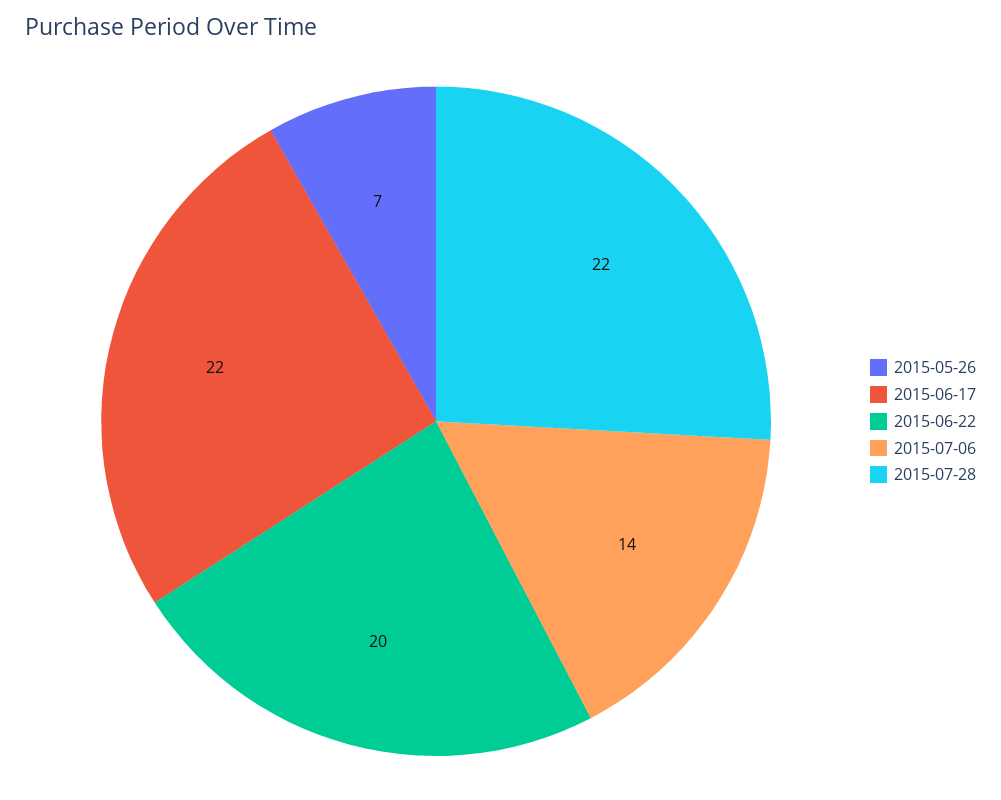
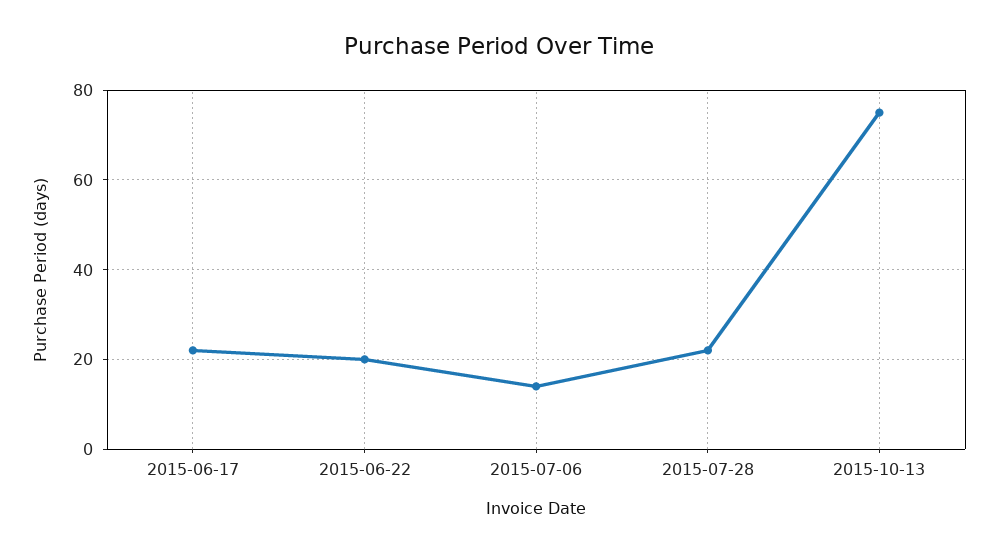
2015-05-26: 7 -> none
2015-10-13: none -> 75

